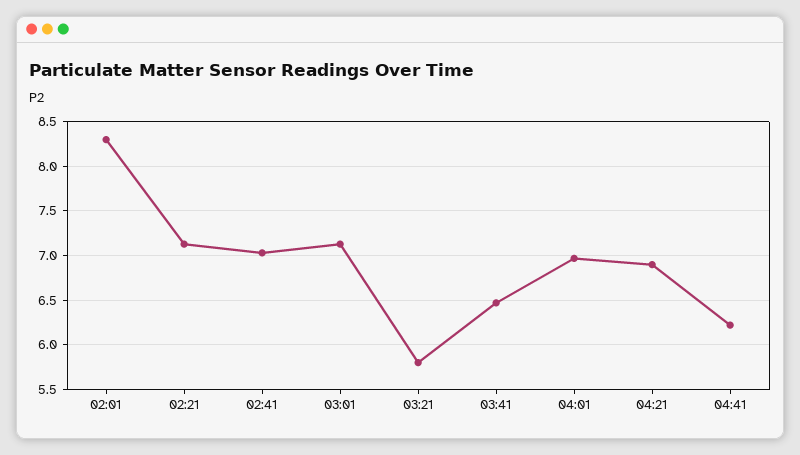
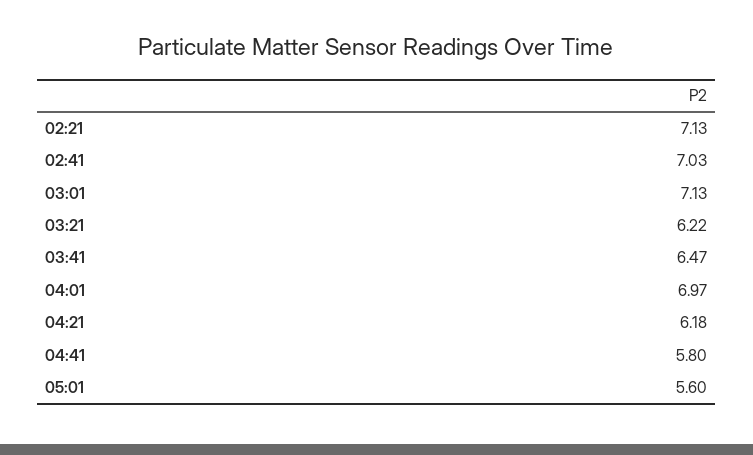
02:01: 8.3 -> none
03:21: 5.8 -> 6.22
04:21: 6.9 -> 6.18
04:41: 6.2 -> 5.8
05:01: none -> 5.6

